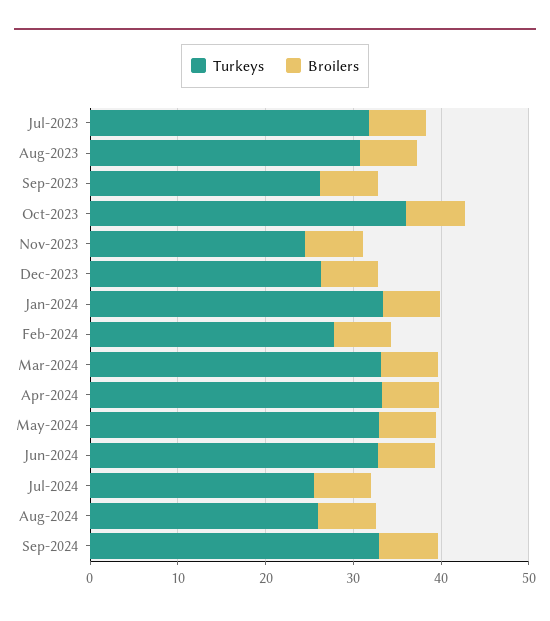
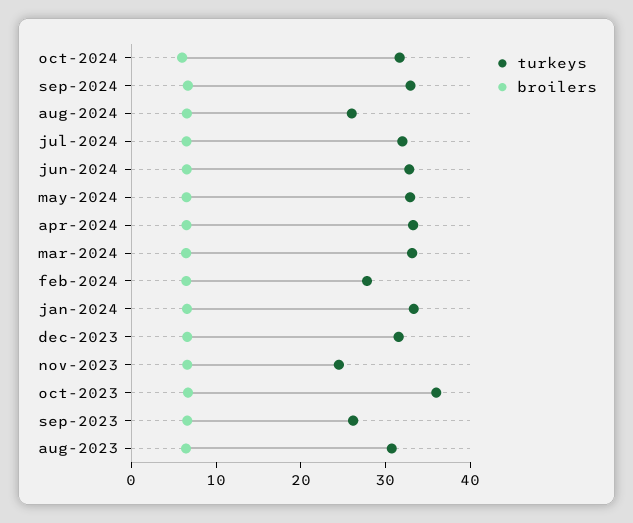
Turkeys, Jul-2023: 32 -> none
Broilers, Jul-2023: 6 -> none
Turkeys, Dec-2023: 26 -> 32
Turkeys, Jul-2024: 26 -> 32
Turkeys, oct-2024: none -> 32
Broilers, oct-2024: none -> 6

